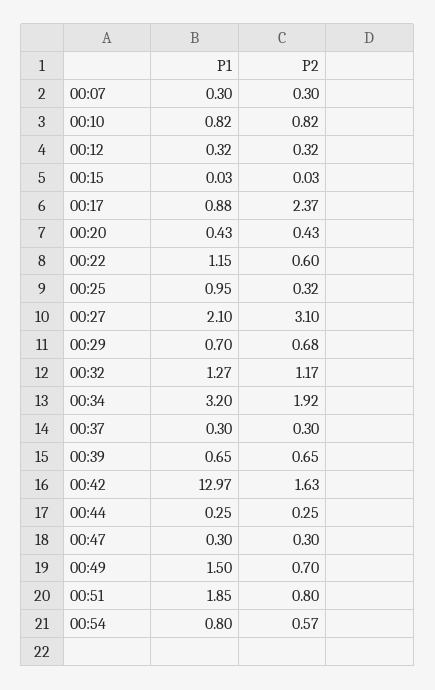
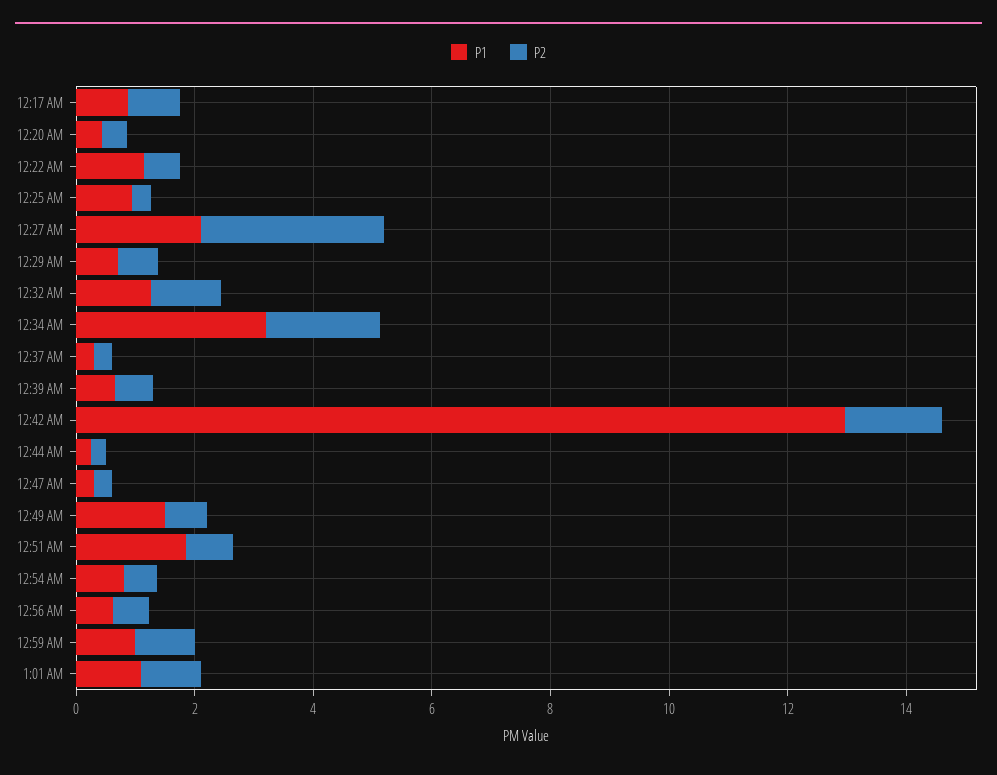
P1, 00:07: 0.3 -> none
P2, 00:07: 0.3 -> none
P1, 00:10: 0.82 -> none
P2, 00:10: 0.82 -> none
P1, 00:12: 0.32 -> none
P2, 00:12: 0.32 -> none
P1, 00:15: 0.03 -> none
P2, 00:15: 0.03 -> none
P2, 00:17: 2.37 -> 1
P1, 12:56 AM: none -> 0.5
P2, 12:56 AM: none -> 0.5
P1, 12:59 AM: none -> 1
P2, 12:59 AM: none -> 1
P1, 1:01 AM: none -> 1
P2, 1:01 AM: none -> 1

